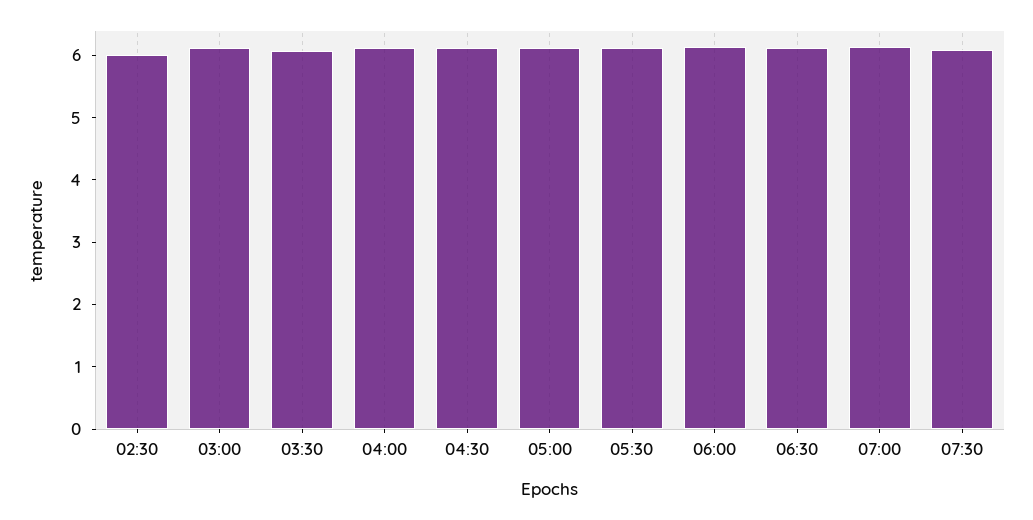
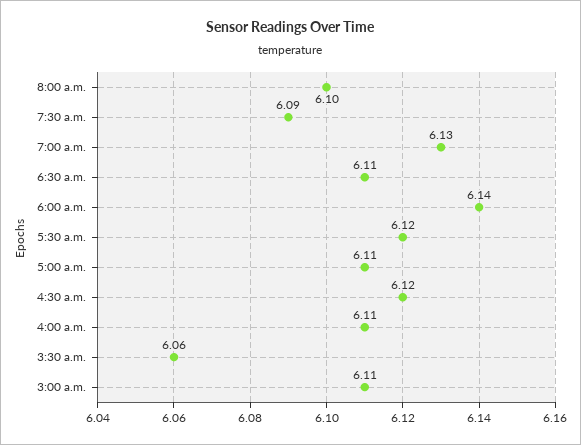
02:30: 6 -> none
8:00 a.m.: none -> 6.1

